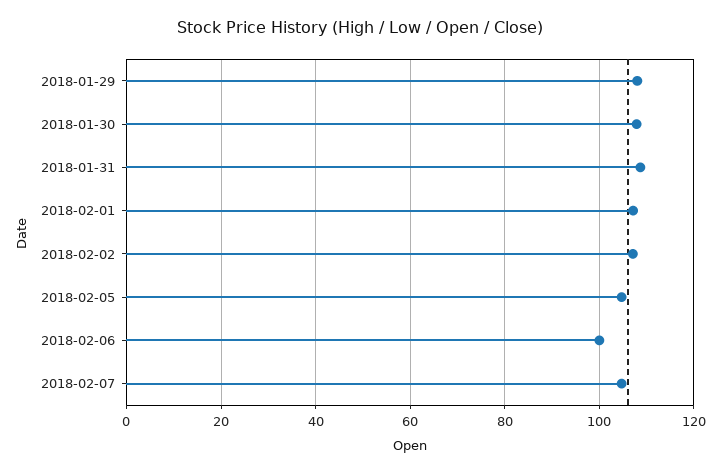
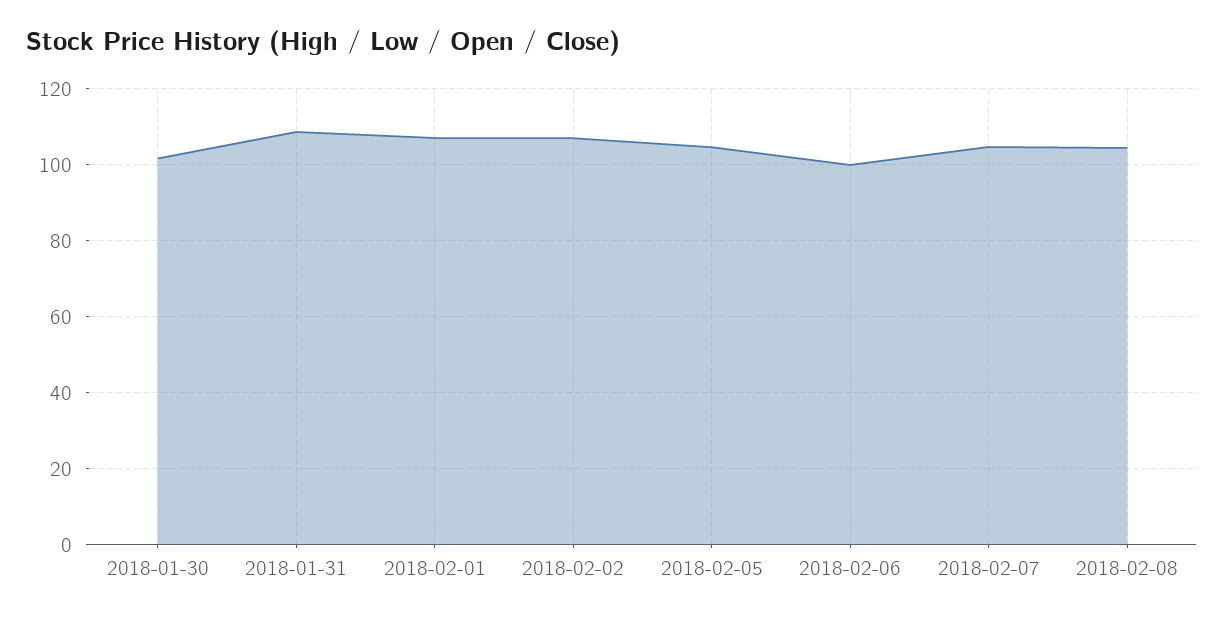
2018-01-29: 108 -> none
2018-01-30: 108 -> 102
2018-02-08: none -> 104

